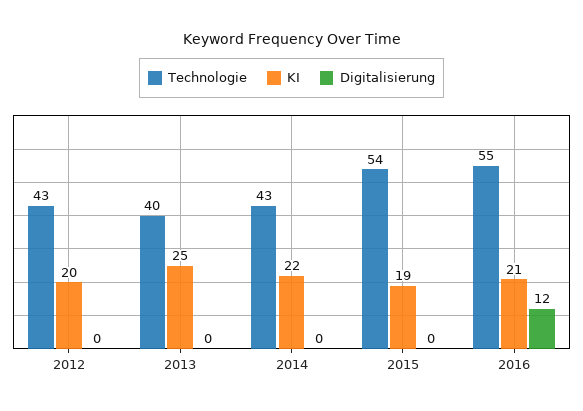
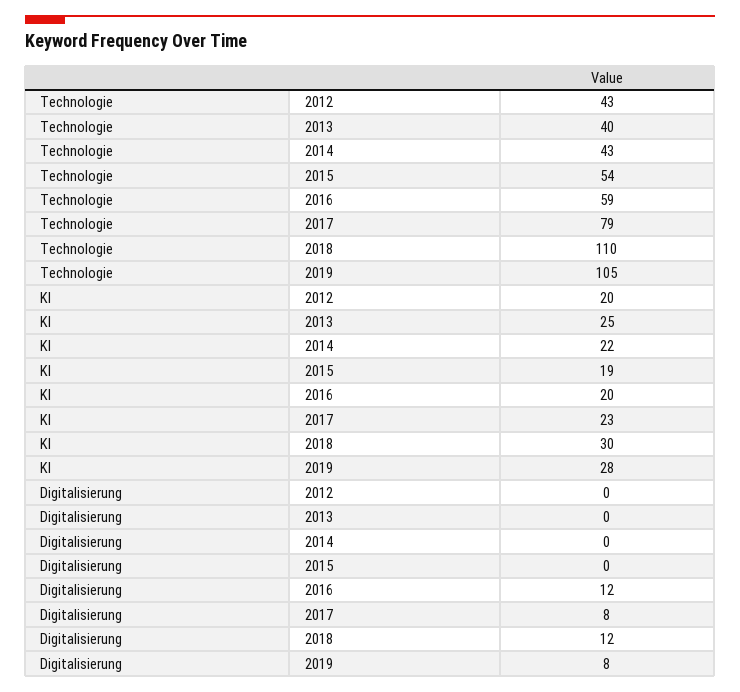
Technologie, 2016: 55 -> 59
KI, 2016: 21 -> 20
Technologie, 2017: none -> 79
Technologie, 2018: none -> 110
Technologie, 2019: none -> 105
KI, 2017: none -> 23
KI, 2018: none -> 30
KI, 2019: none -> 28
Digitalisierung, 2017: none -> 8
Digitalisierung, 2018: none -> 12
Digitalisierung, 2019: none -> 8

